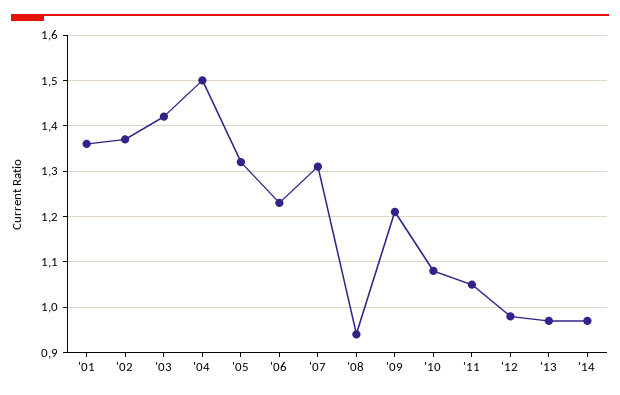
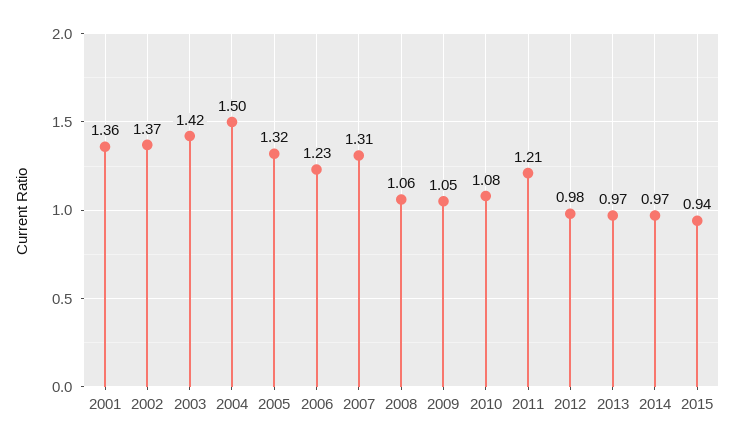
'08: 0.95 -> 1.06
'09: 1.2 -> 1.05
'11: 1.05 -> 1.21
2015: none -> 0.94

